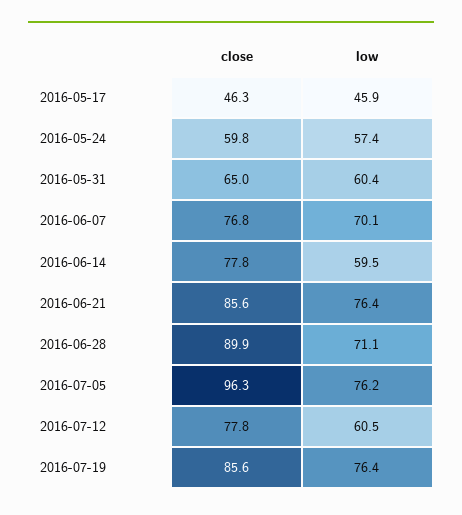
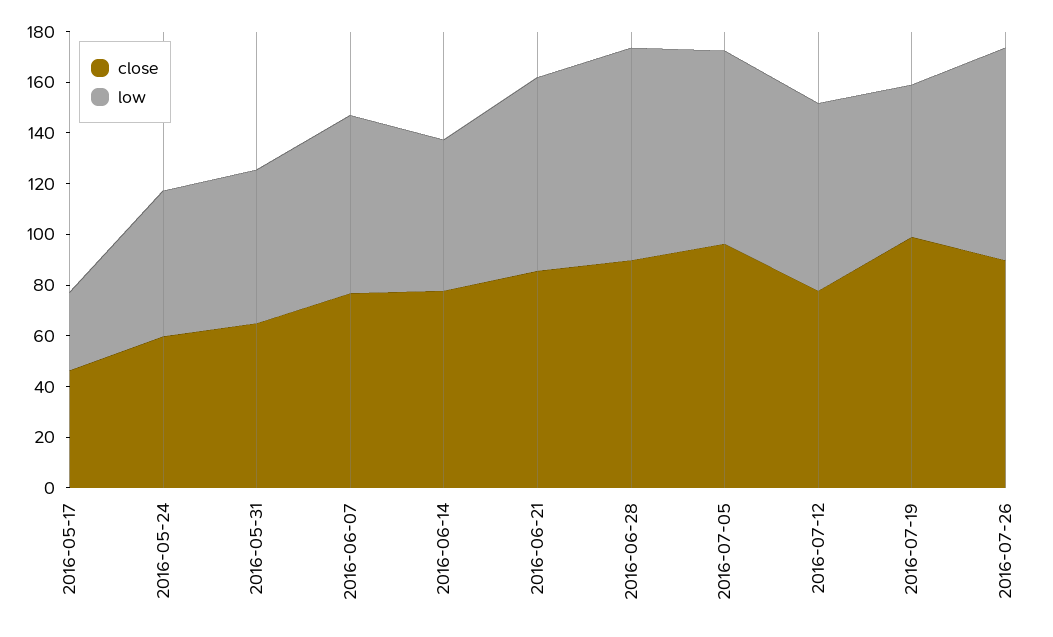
low, 2016-05-17: 45.9 -> 30
low, 2016-06-28: 71.1 -> 85
low, 2016-07-12: 60.5 -> 75
close, 2016-07-19: 85.6 -> 100
low, 2016-07-19: 76.4 -> 60
close, 2016-07-26: none -> 90
low, 2016-07-26: none -> 85

